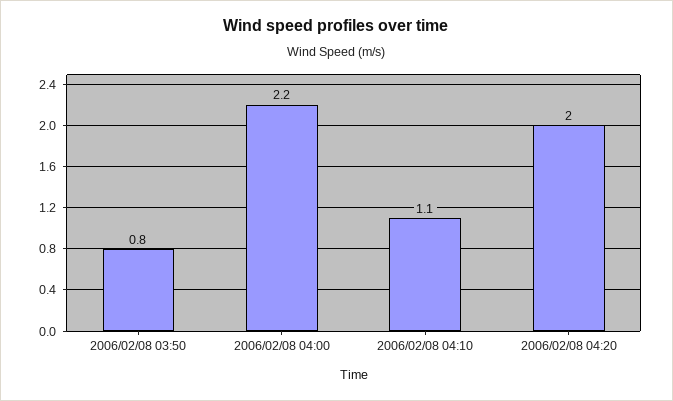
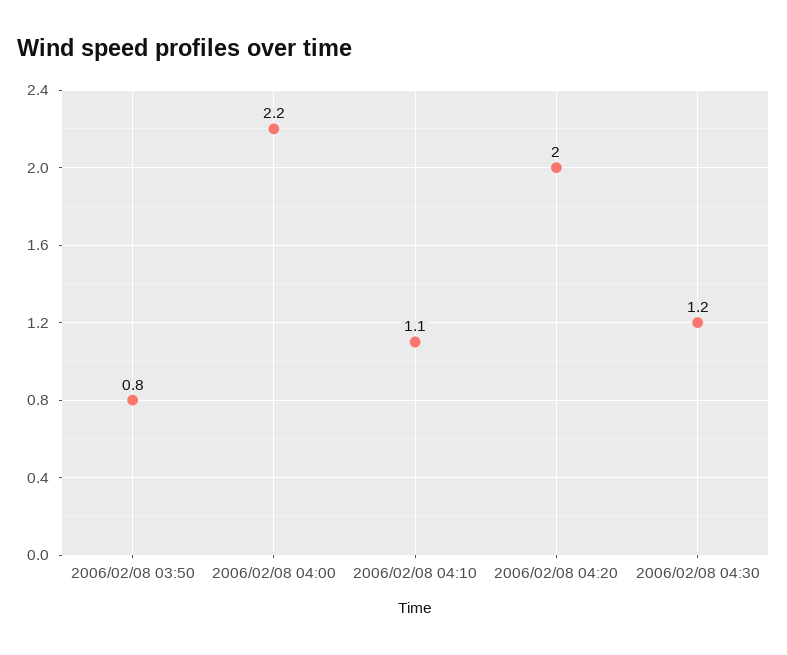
2006/02/08 04:30: none -> 1.2

